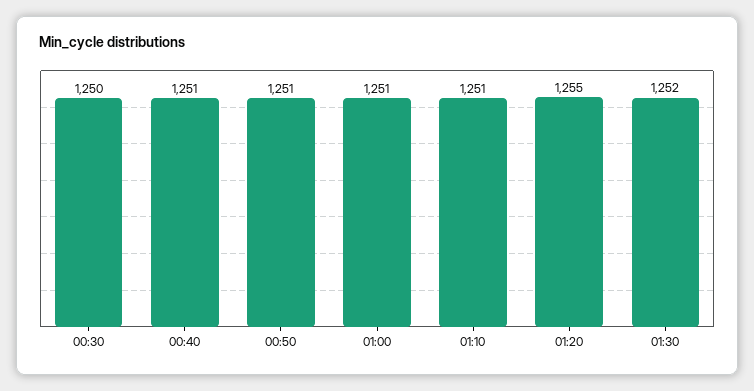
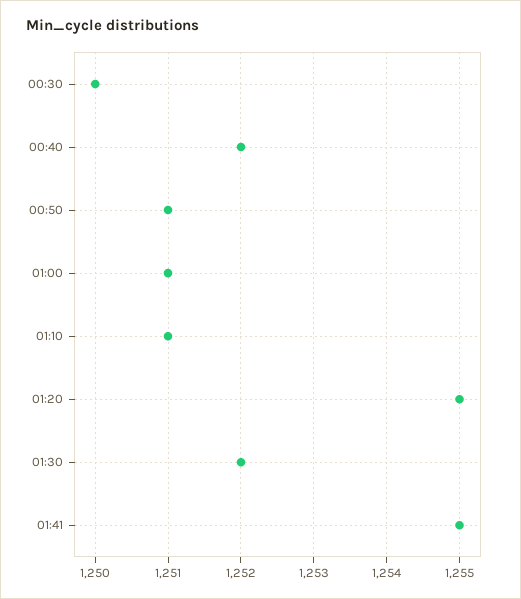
00:40: 1251 -> 1252
01:41: none -> 1255

